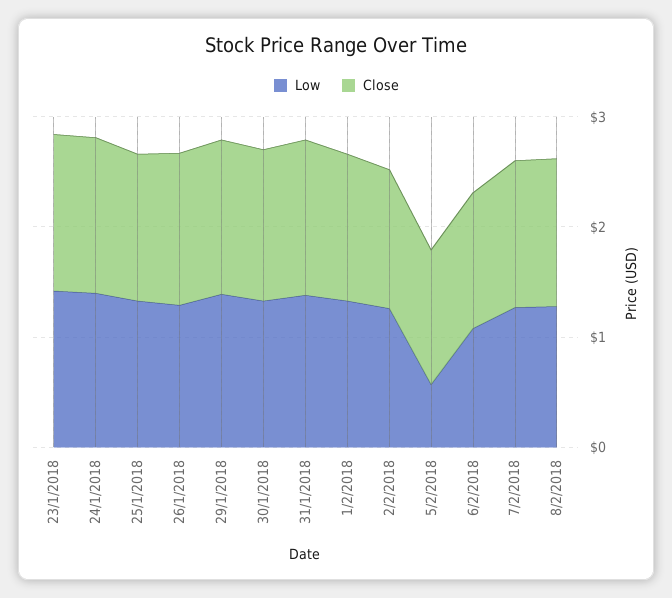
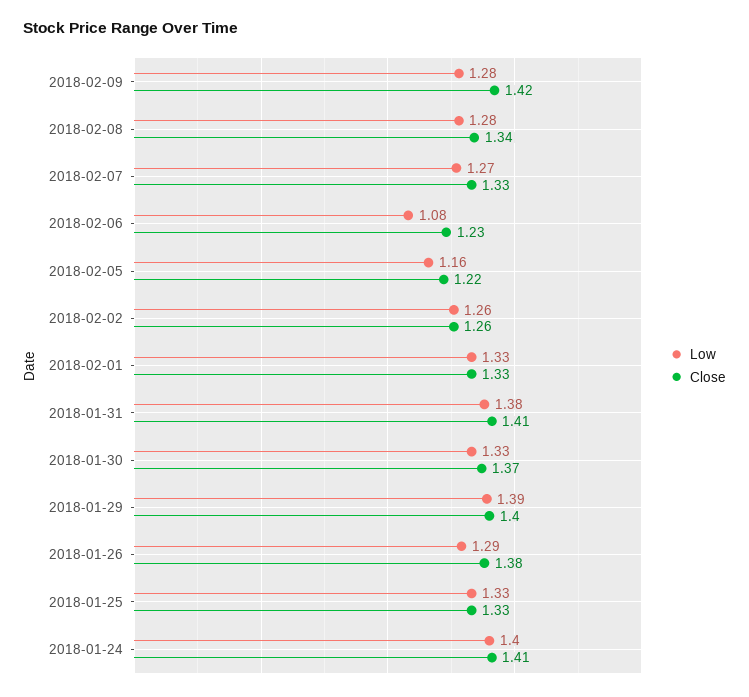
Low, 23/1/2018: 1.4 -> none
Close, 23/1/2018: 1.4 -> none
Low, 5/2/2018: 0.6 -> 1.16
Low, 2018-02-09: none -> 1.28
Close, 2018-02-09: none -> 1.42

